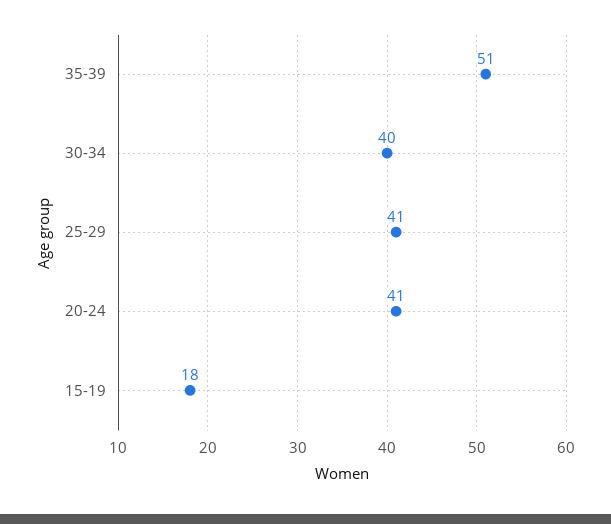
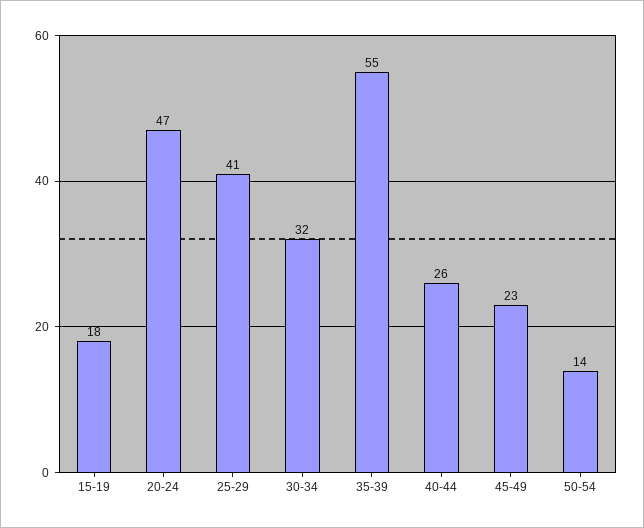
35-39: 51 -> 55
30-34: 40 -> 32
20-24: 41 -> 47
40-44: none -> 26
45-49: none -> 23
50-54: none -> 14

